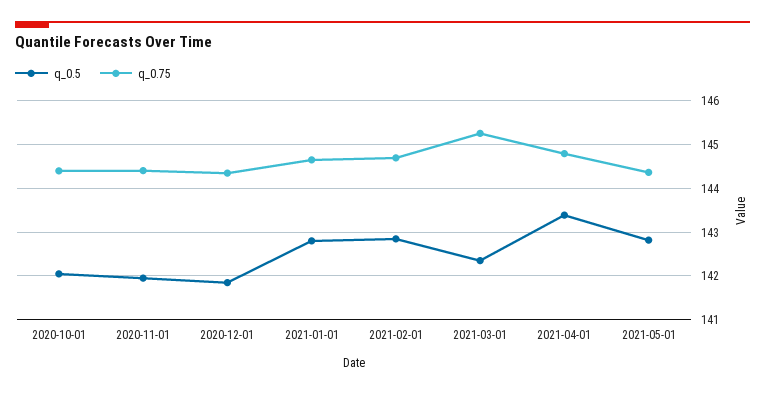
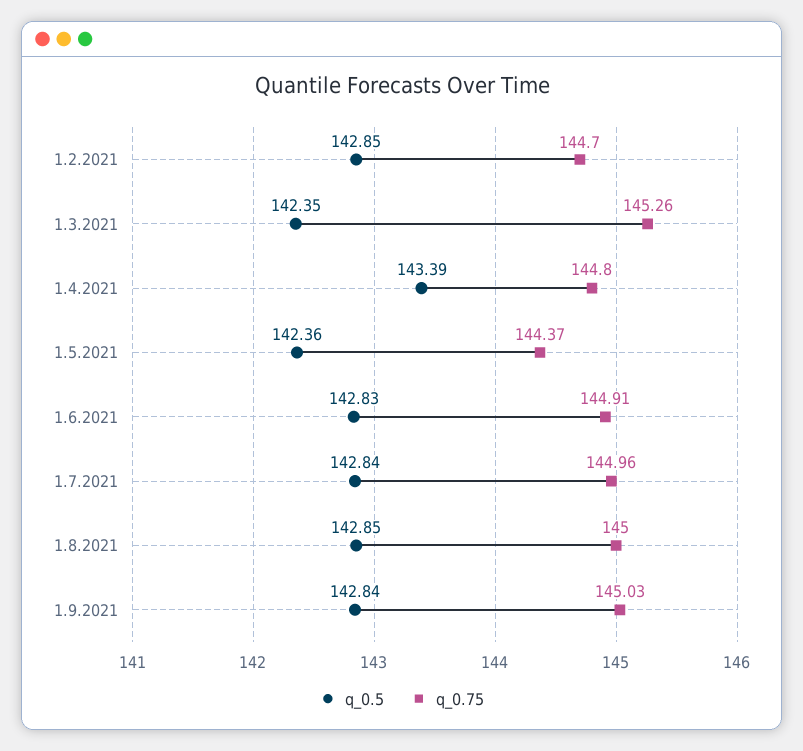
q_0.5, 2020-10-01: 142 -> none
q_0.75, 2020-10-01: 144.4 -> none
q_0.5, 2020-11-01: 142 -> none
q_0.75, 2020-11-01: 144.4 -> none
q_0.5, 2020-12-01: 141.8 -> none
q_0.75, 2020-12-01: 144.4 -> none
q_0.5, 2021-01-01: 142.8 -> none
q_0.75, 2021-01-01: 144.6 -> none
q_0.5, 2021-05-01: 142.8 -> 142.36
q_0.5, 1.6.2021: none -> 142.83
q_0.75, 1.6.2021: none -> 144.91
q_0.5, 1.7.2021: none -> 142.84
q_0.75, 1.7.2021: none -> 144.96
q_0.5, 1.8.2021: none -> 142.85
q_0.75, 1.8.2021: none -> 145
q_0.5, 1.9.2021: none -> 142.84
q_0.75, 1.9.2021: none -> 145.03

